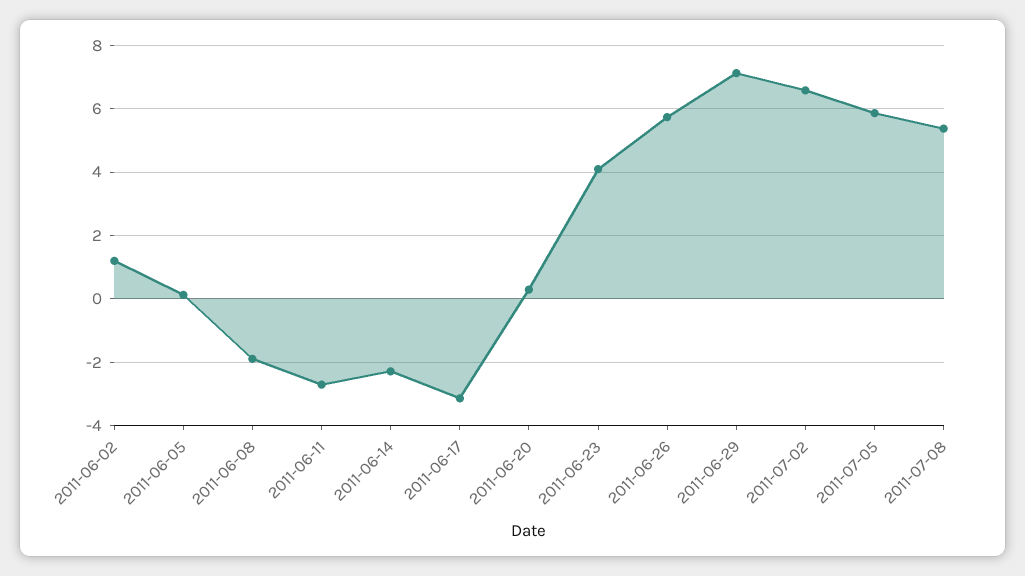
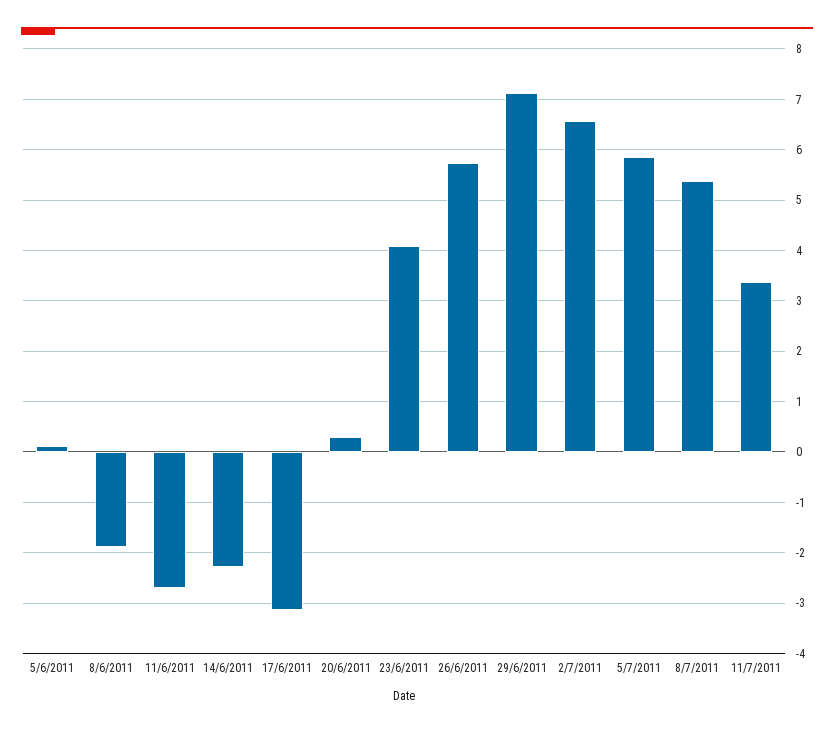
2011-06-02: 1.2 -> none
11/7/2011: none -> 3.4

